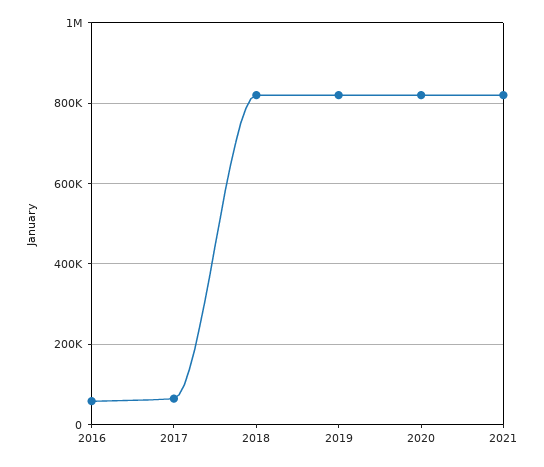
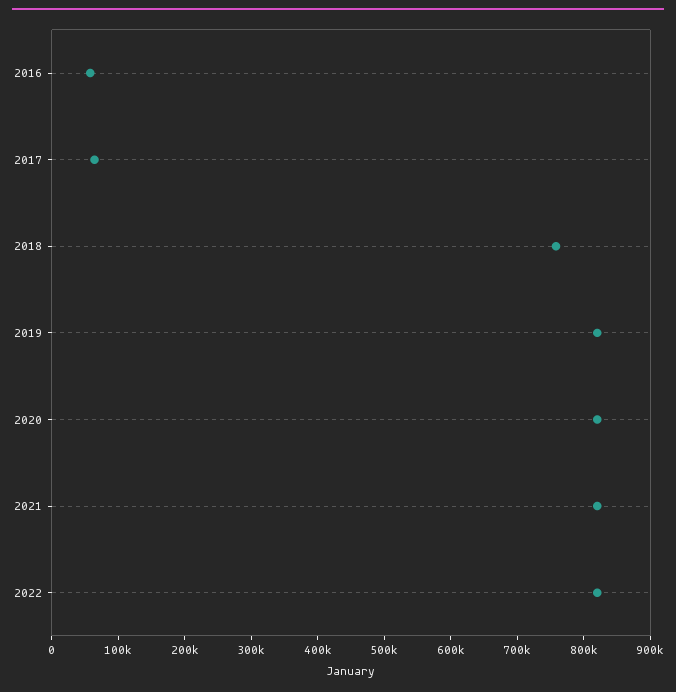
2018: 820000 -> 760000
2022: none -> 820000

